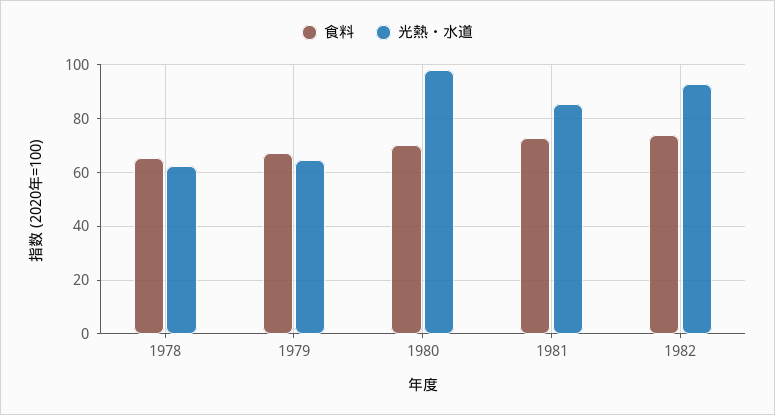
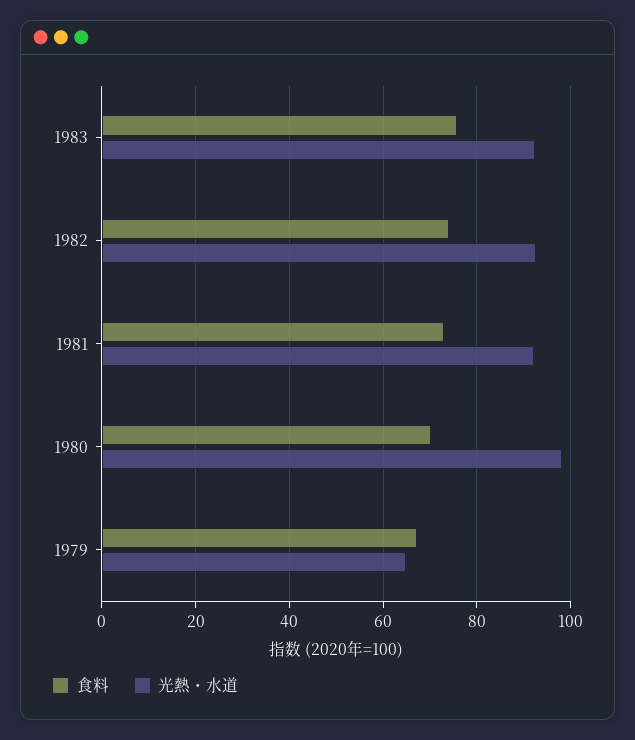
食料, 1978: 65 -> none
光熱・水道, 1978: 62.5 -> none
光熱・水道, 1981: 85 -> 92
食料, 1983: none -> 76
光熱・水道, 1983: none -> 92

